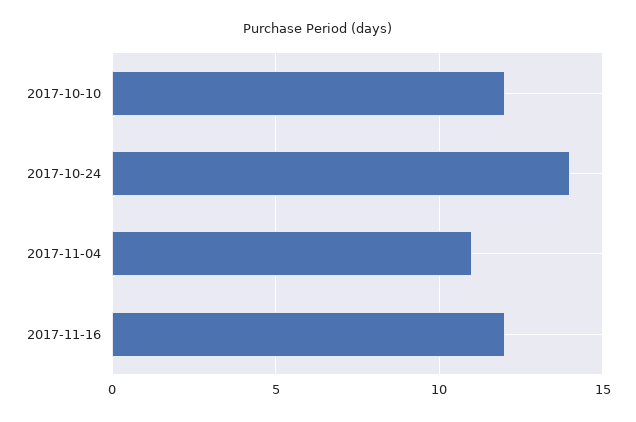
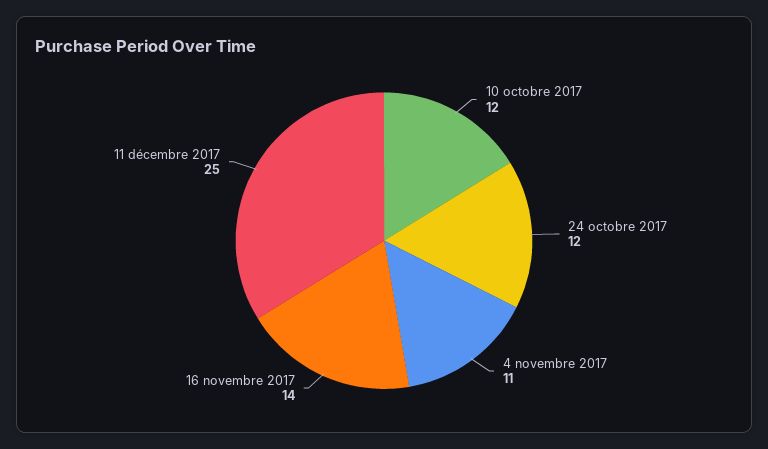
2017-10-24: 14 -> 12
2017-11-16: 12 -> 14
11 décembre 2017: none -> 25

